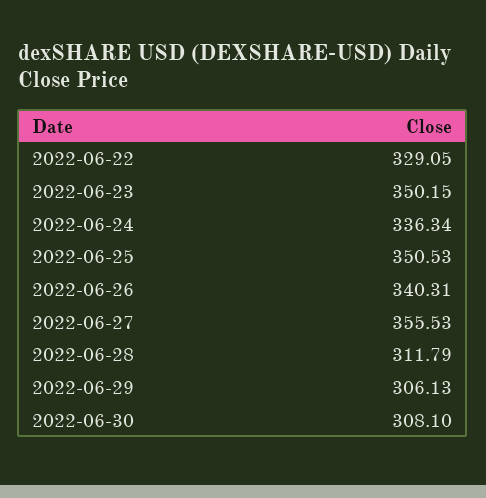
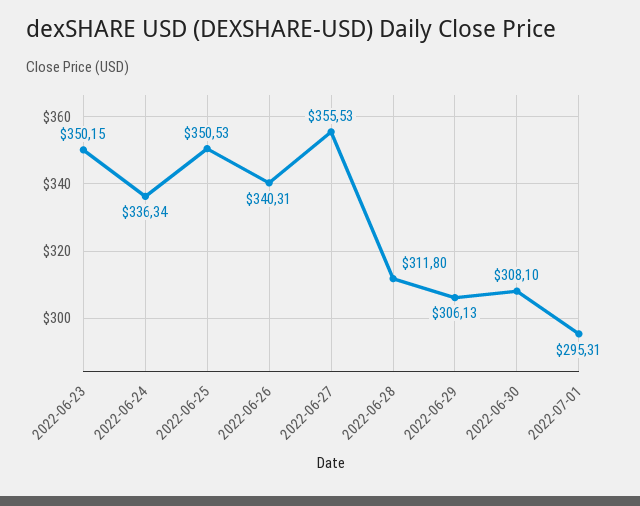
2022-06-22: 329.05 -> none
2022-06-28: 311.79 -> 311.8
2022-07-01: none -> 295.31

